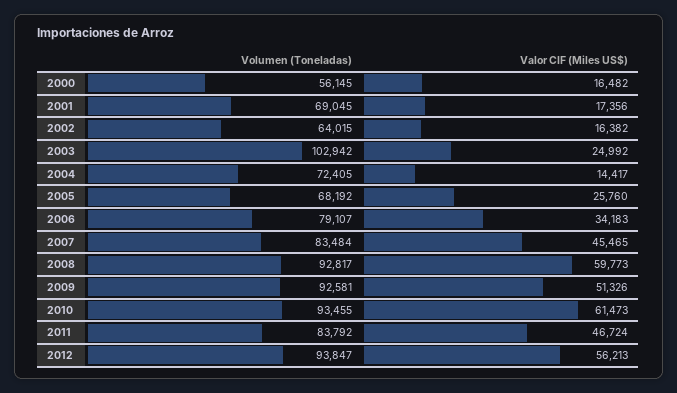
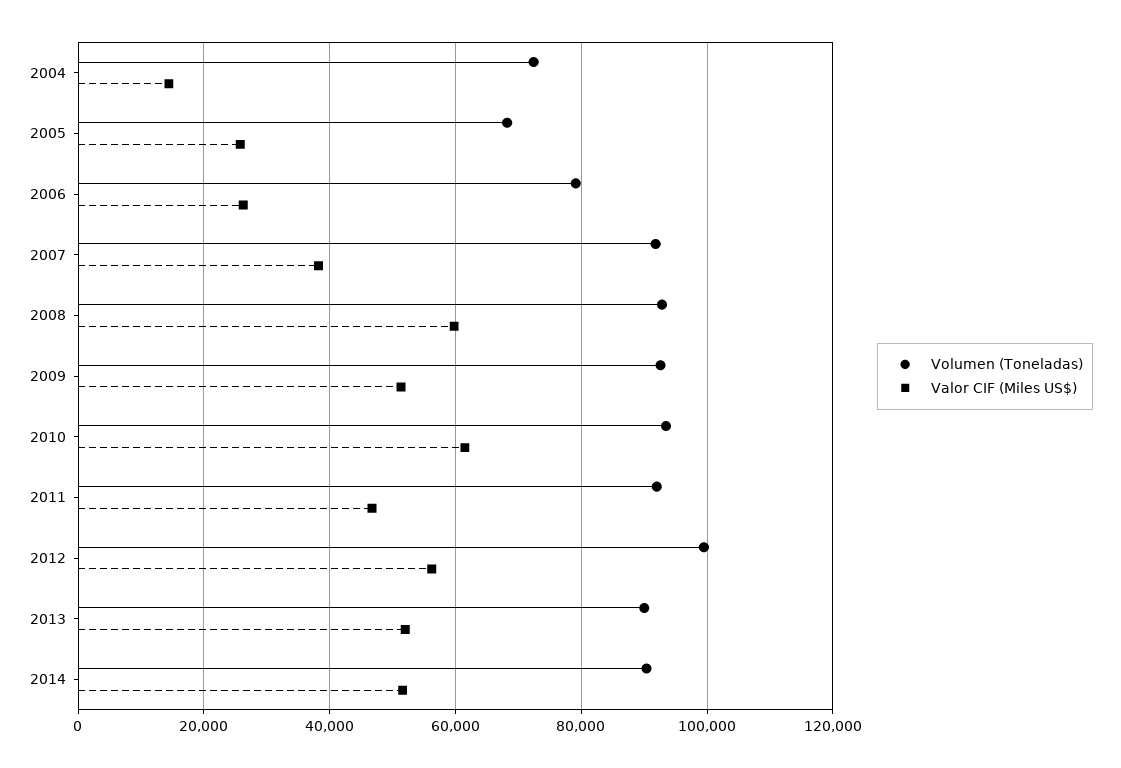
Volumen (Toneladas), 2000: 56145 -> none
Valor CIF (Miles US$), 2000: 16482 -> none
Volumen (Toneladas), 2001: 69045 -> none
Valor CIF (Miles US$), 2001: 17356 -> none
Volumen (Toneladas), 2002: 64015 -> none
Valor CIF (Miles US$), 2002: 16382 -> none
Volumen (Toneladas), 2003: 102942 -> none
Valor CIF (Miles US$), 2003: 24992 -> none
Valor CIF (Miles US$), 2006: 34183 -> 26000
Volumen (Toneladas), 2007: 83484 -> 92000
Valor CIF (Miles US$), 2007: 45465 -> 38000
Volumen (Toneladas), 2011: 83792 -> 92000
Volumen (Toneladas), 2012: 93847 -> 100000
Volumen (Toneladas), 2013: none -> 90000
Valor CIF (Miles US$), 2013: none -> 52000
Volumen (Toneladas), 2014: none -> 90000
Valor CIF (Miles US$), 2014: none -> 52000

